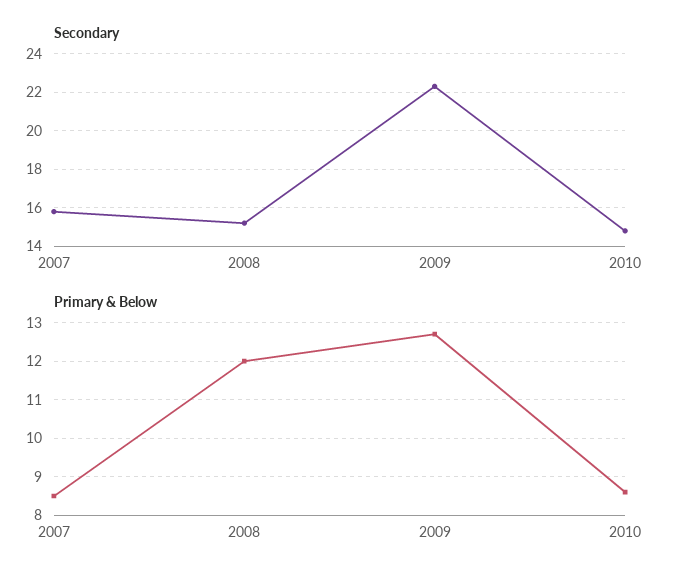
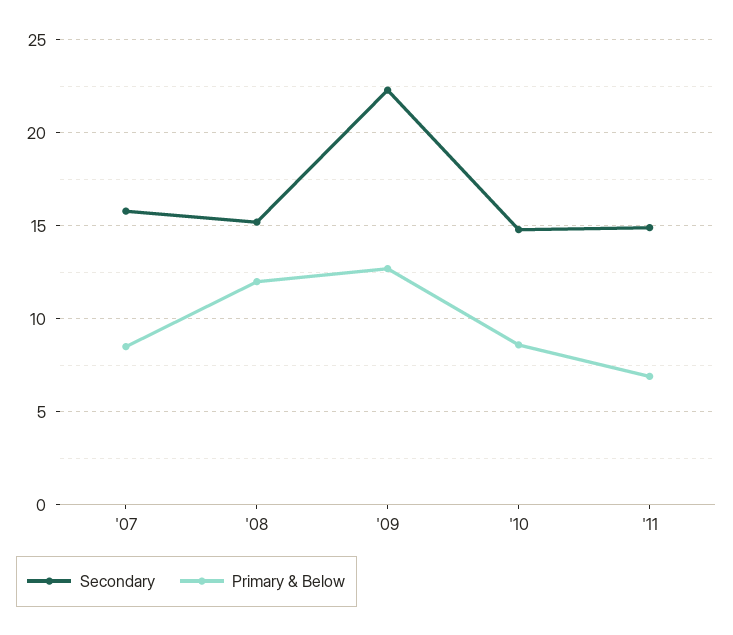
Secondary, '11: none -> 15
Primary & Below, '11: none -> 7

